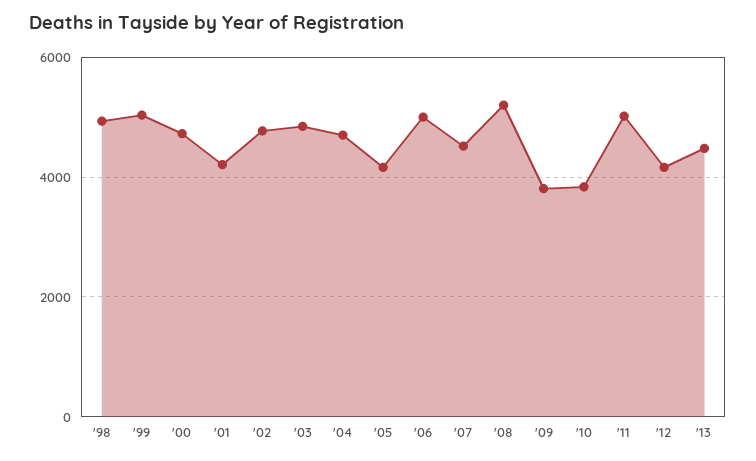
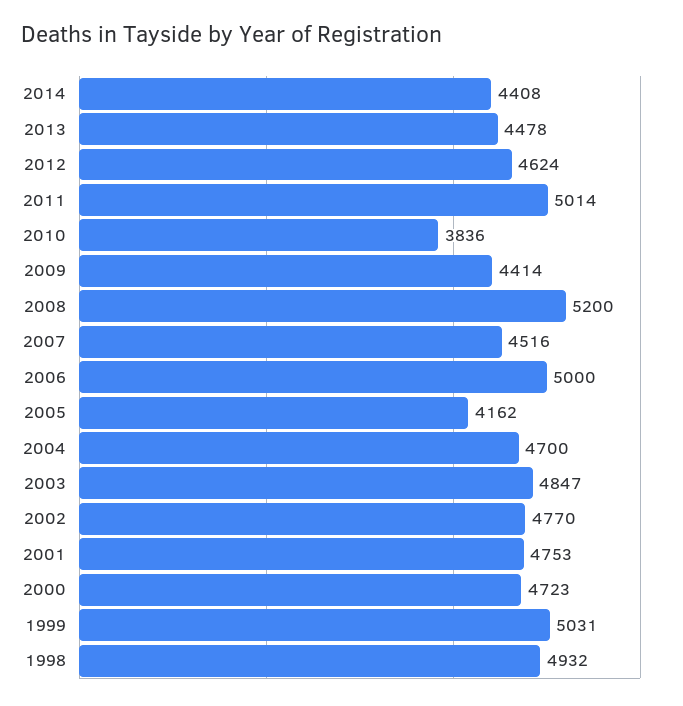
'01: 4200 -> 4753
'09: 3800 -> 4414
'12: 4200 -> 4624
2014: none -> 4408

